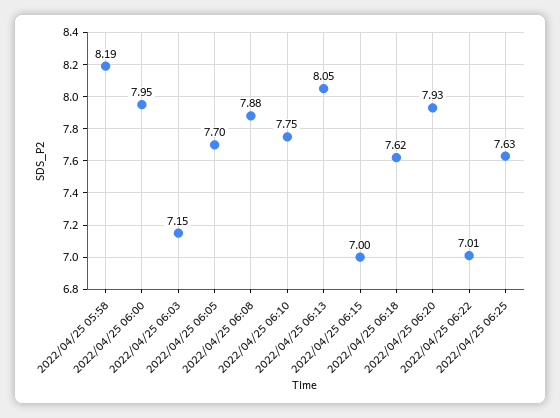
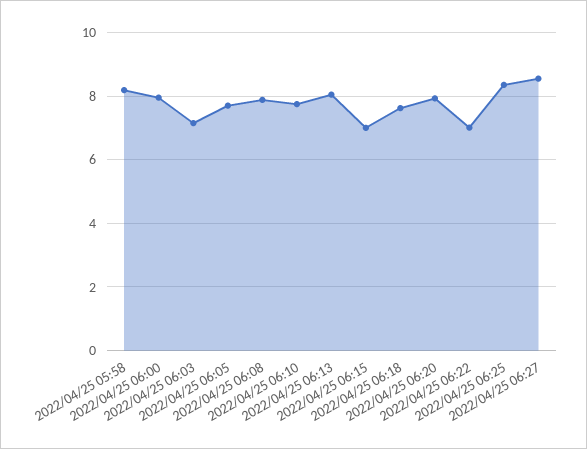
2022/04/25 06:25: 7.63 -> 8.4
2022/04/25 06:27: none -> 8.6

